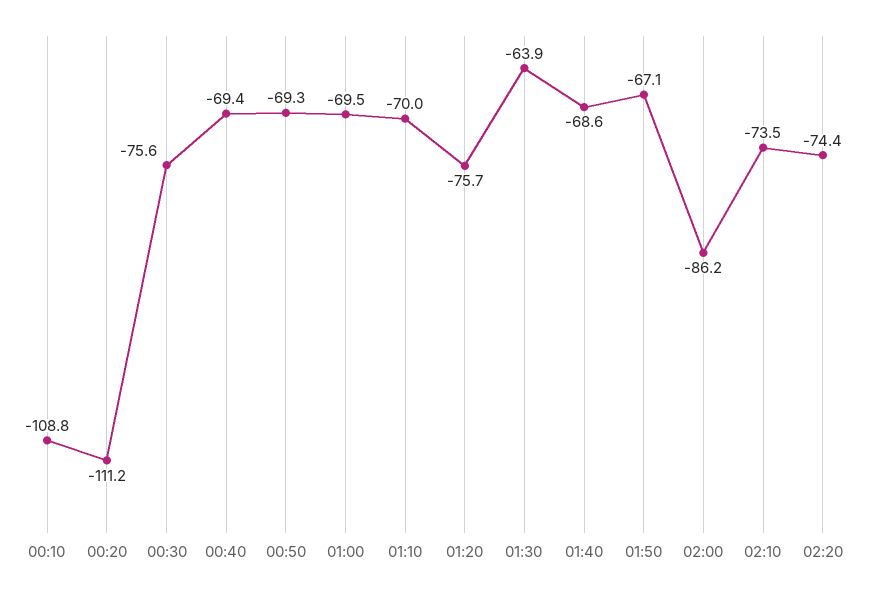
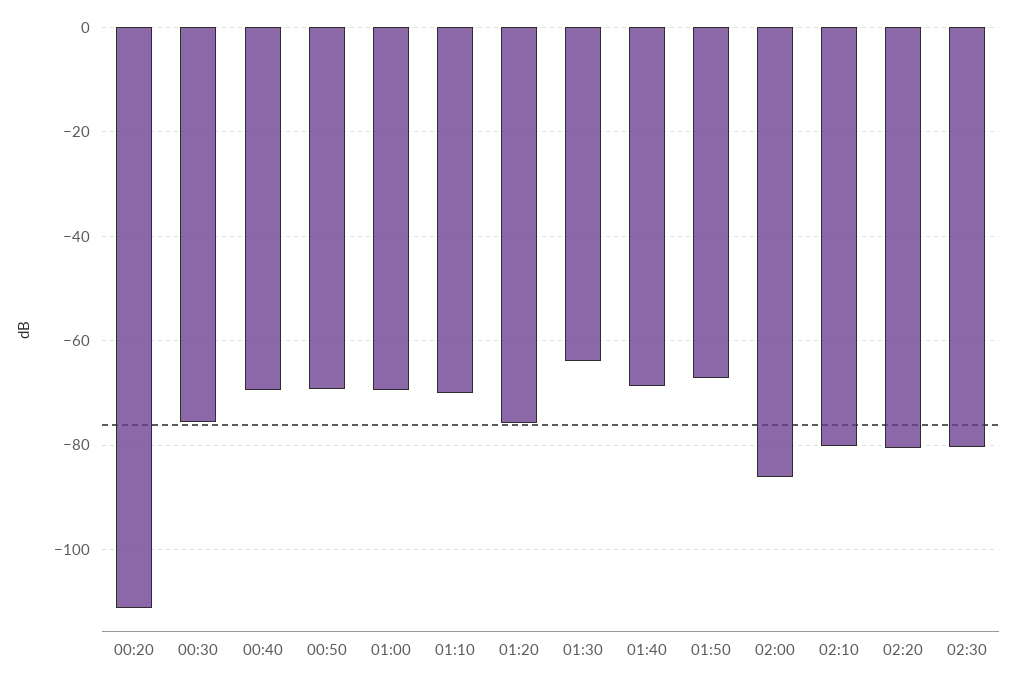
00:10: -108.8 -> none
02:10: -73.5 -> -80
02:20: -74.4 -> -80
02:30: none -> -80

